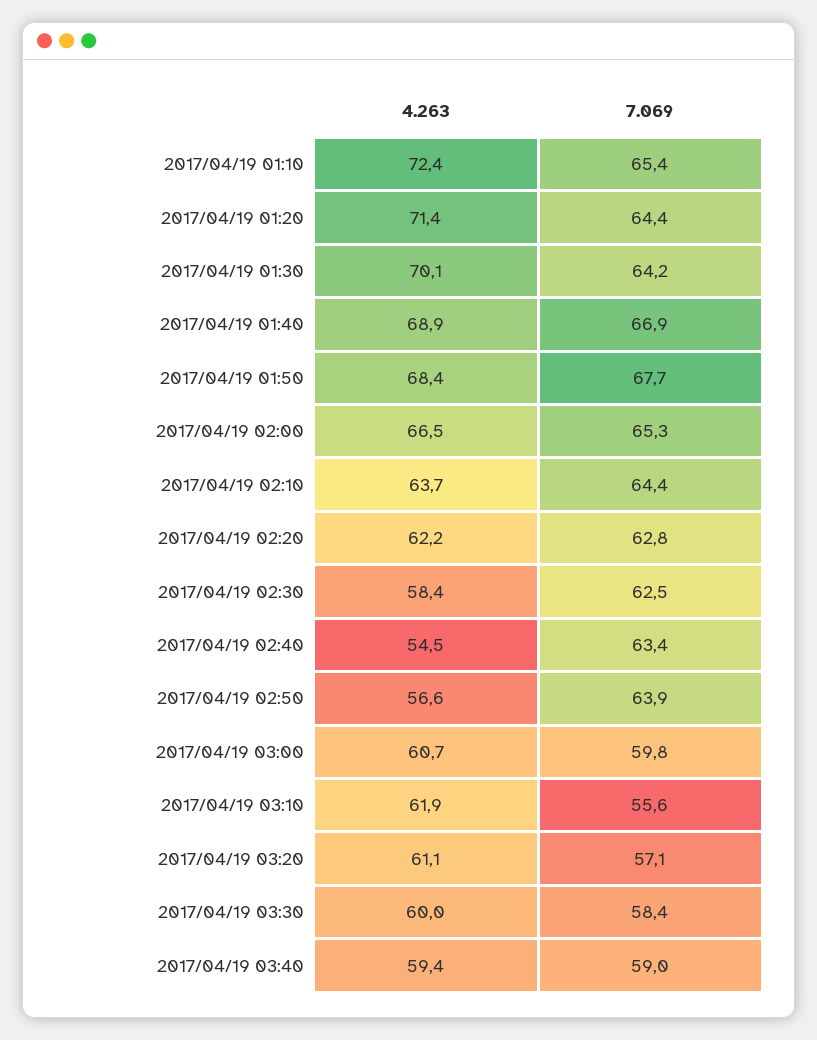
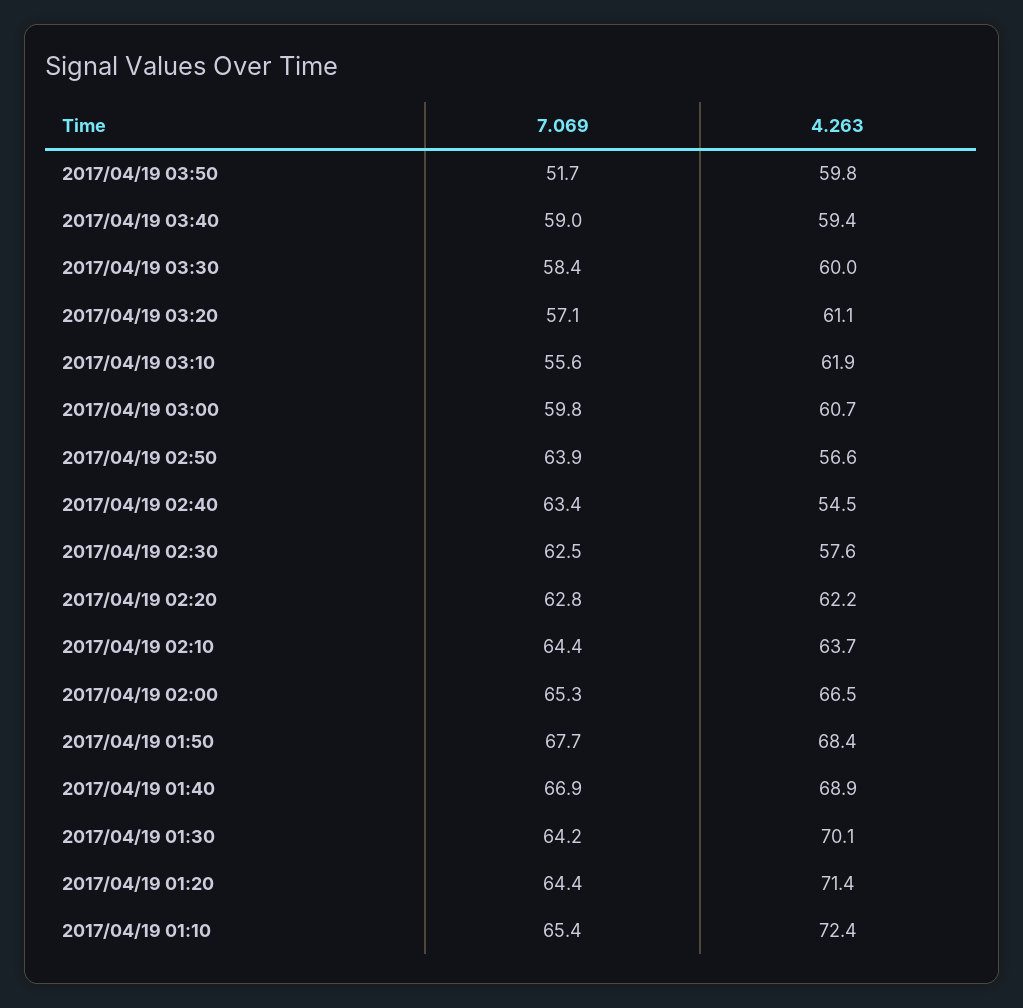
4.263, 2017/04/19 02:30: 58.4 -> 57.6
7.069, 2017/04/19 03:50: none -> 51.7
4.263, 2017/04/19 03:50: none -> 59.8

